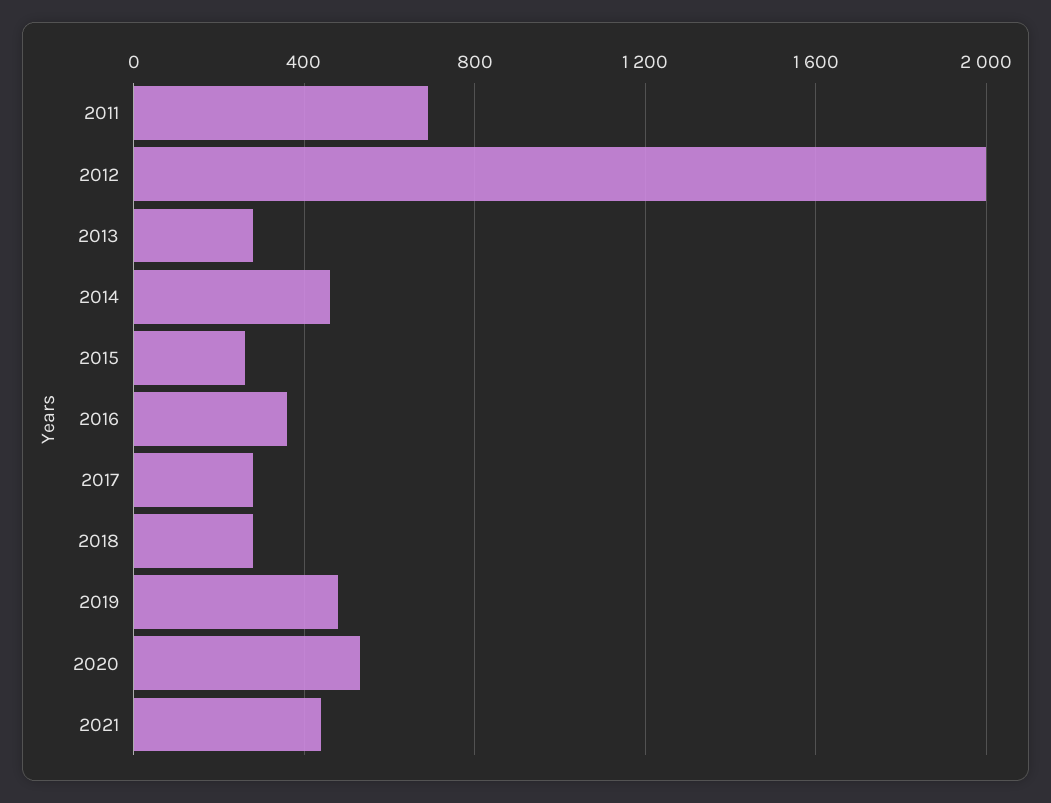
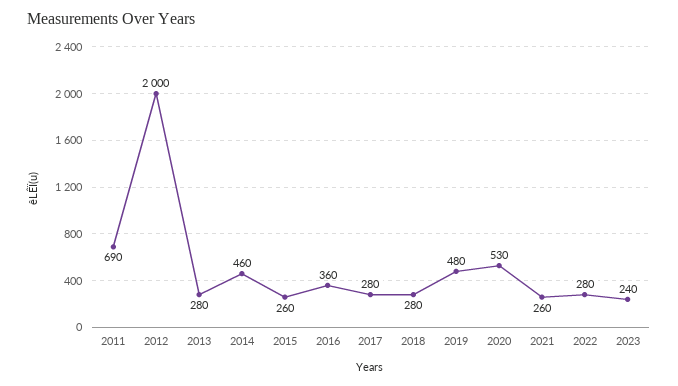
2021: 450 -> 260
2022: none -> 280
2023: none -> 240

